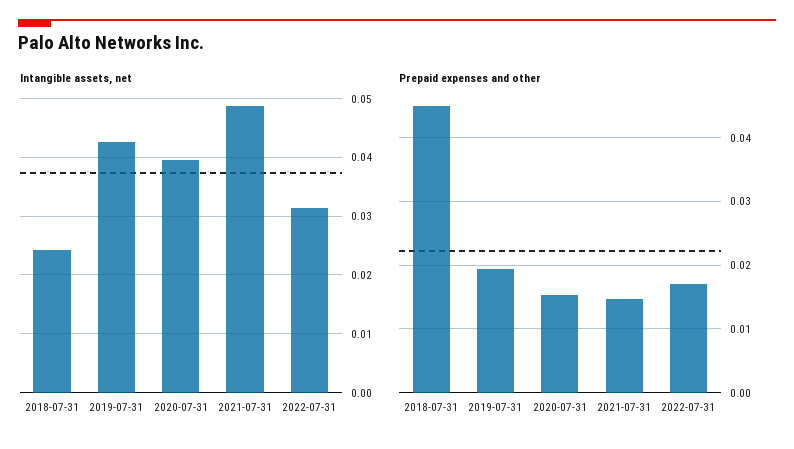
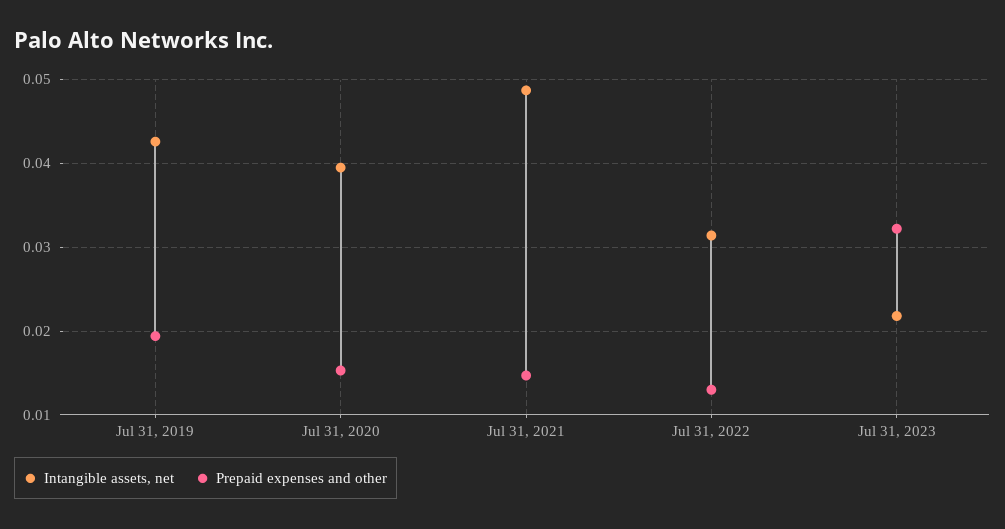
Intangible assets, net, 2018-07-31: 0.024 -> none
Prepaid expenses and other, 2018-07-31: 0.045 -> none
Prepaid expenses and other, 2022-07-31: 0.017 -> 0.013
Intangible assets, net, Jul 31, 2023: none -> 0.022
Prepaid expenses and other, Jul 31, 2023: none -> 0.032

